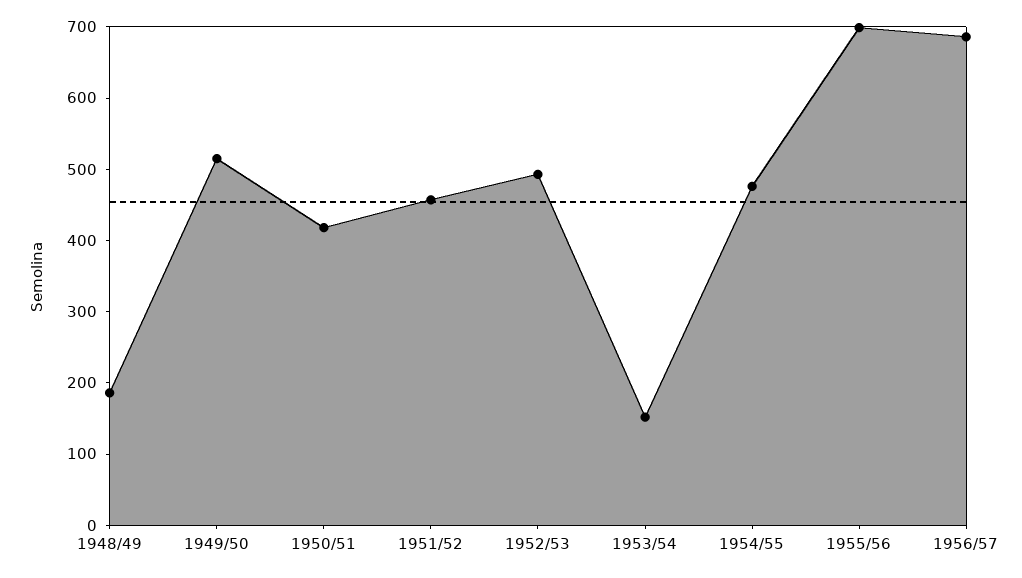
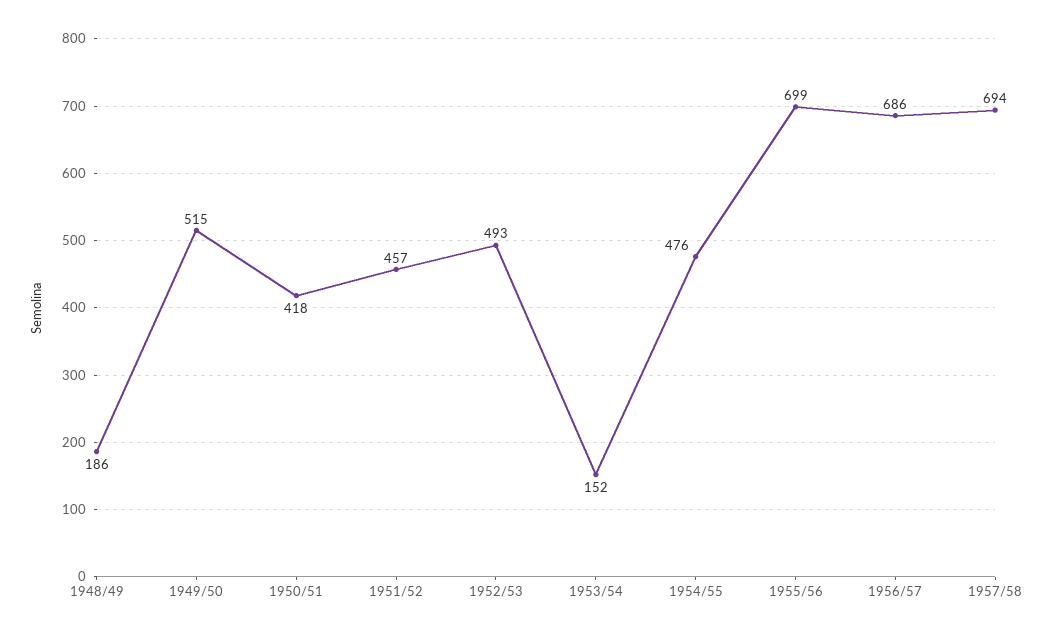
1957/58: none -> 694

